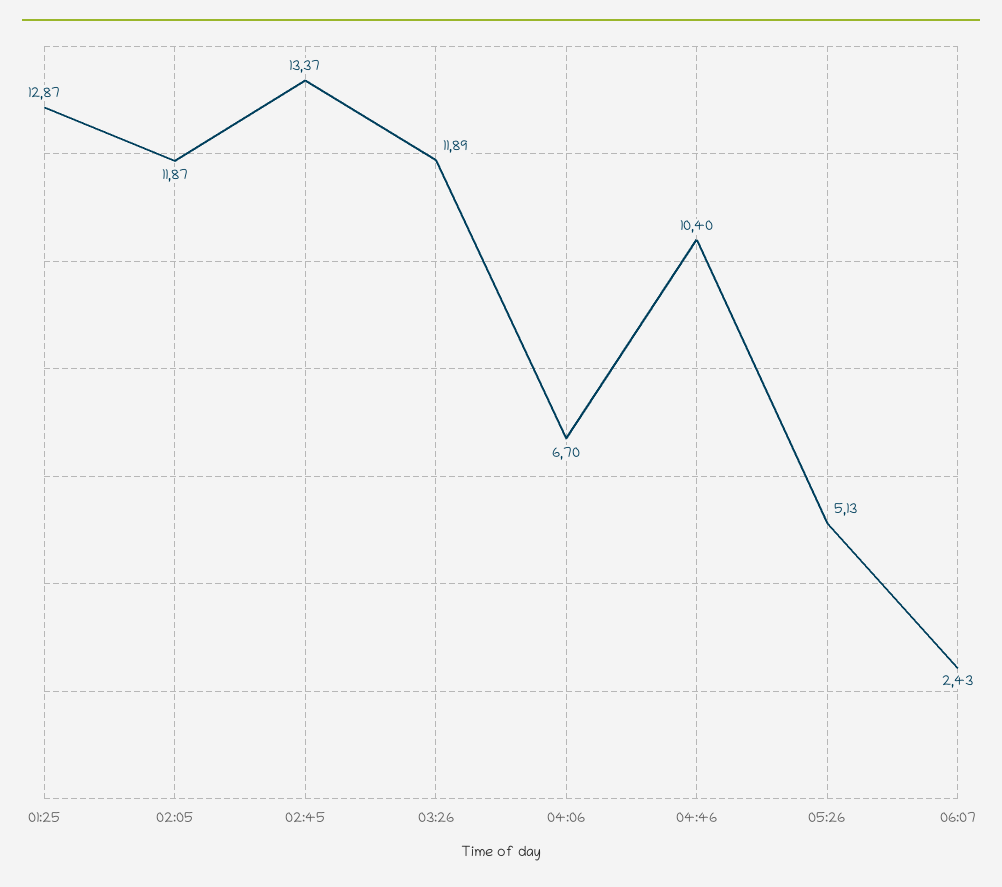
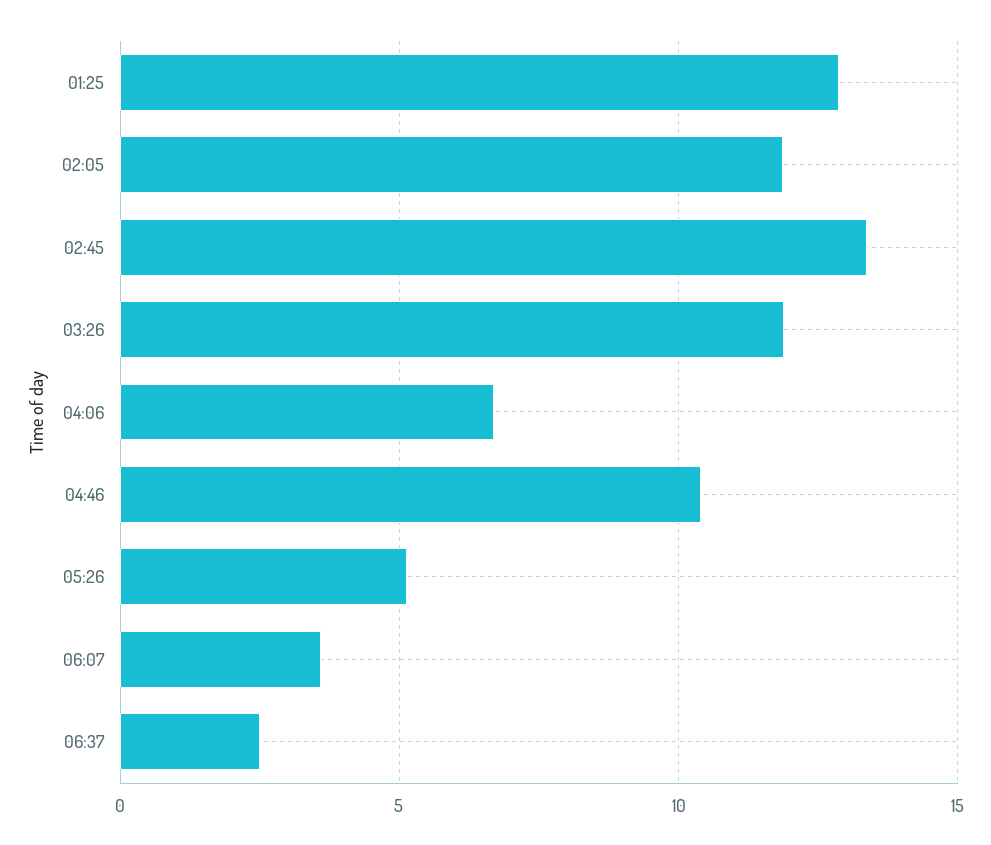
06:07: 2.43 -> 3.5
06:37: none -> 2.5

